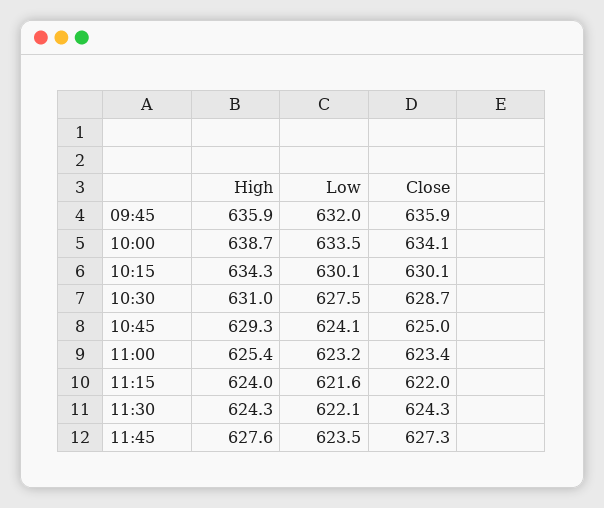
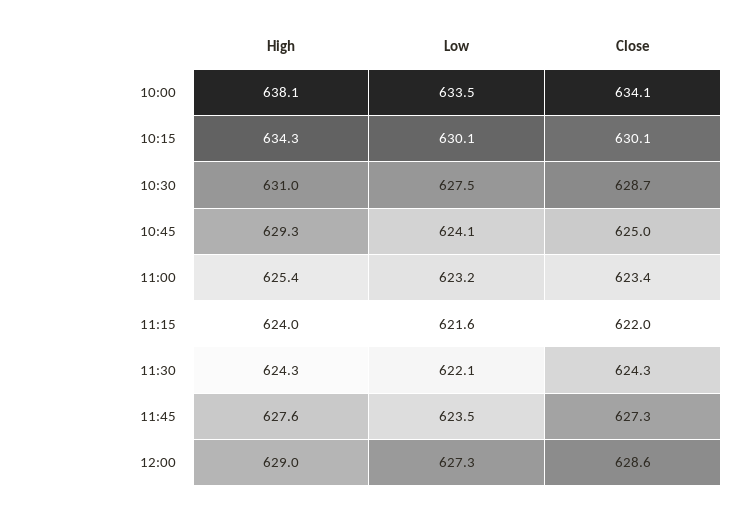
High, 09:45: 635.9 -> none
Low, 09:45: 632 -> none
Close, 09:45: 635.9 -> none
High, 10:00: 638.7 -> 638.1
High, 12:00: none -> 629
Low, 12:00: none -> 627.3
Close, 12:00: none -> 628.6

